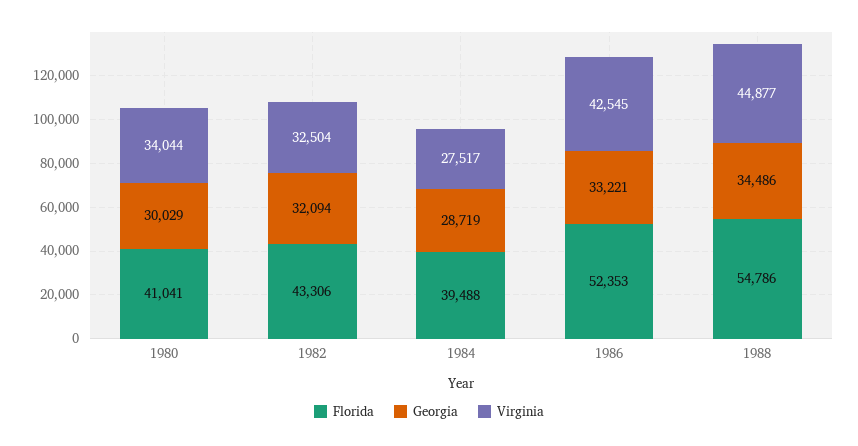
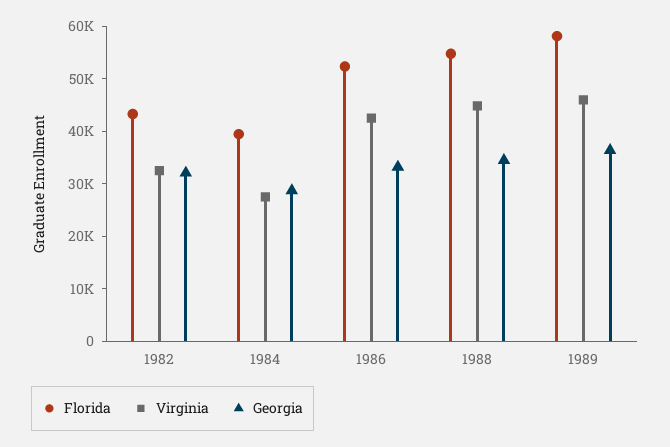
Florida, 1980: 41041 -> none
Georgia, 1980: 30029 -> none
Virginia, 1980: 34044 -> none
Florida, 1989: none -> 58000
Virginia, 1989: none -> 46000
Georgia, 1989: none -> 36000

